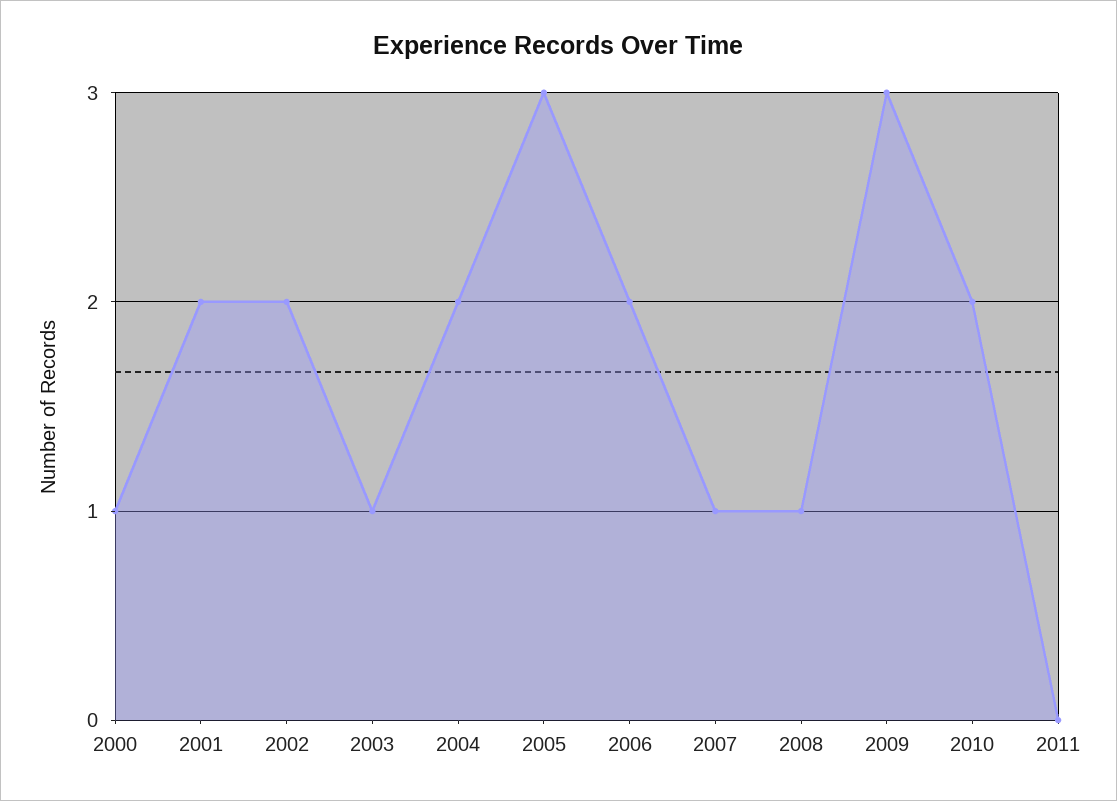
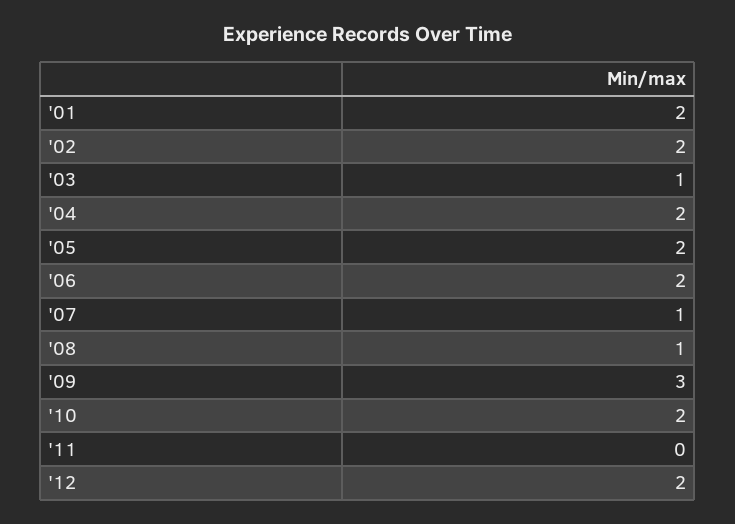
2000: 1 -> none
2005: 3 -> 2
'12: none -> 2

